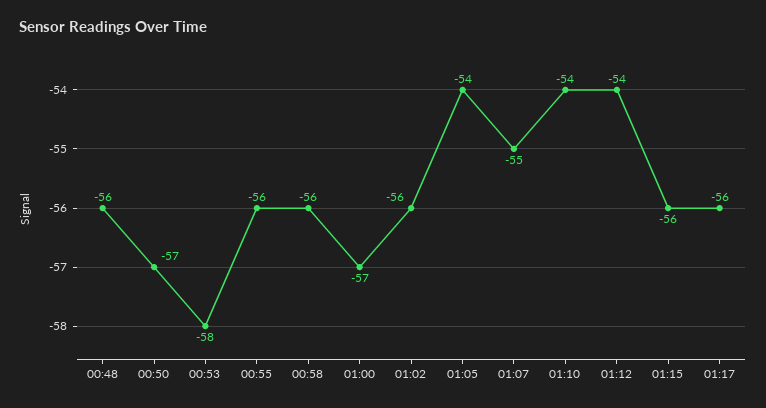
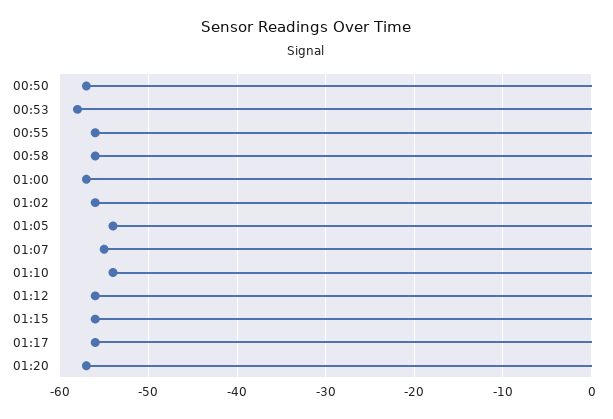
00:48: -56 -> none
01:12: -54 -> -56
01:20: none -> -57

